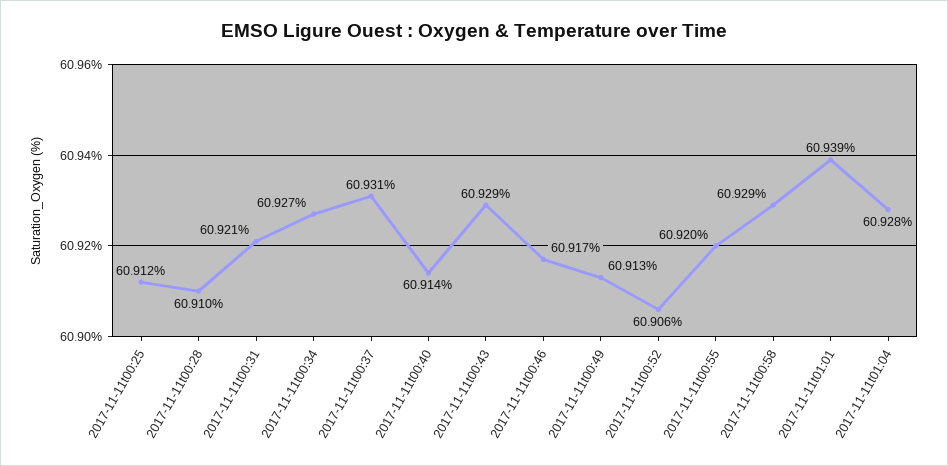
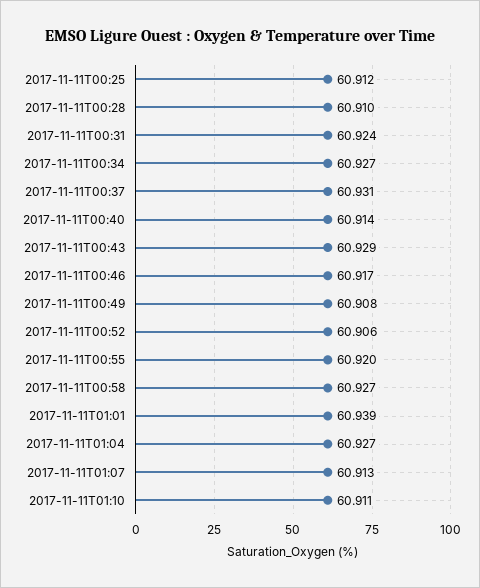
2017-11-11t00:31: 60.921 -> 60.924
2017-11-11t00:49: 60.913 -> 60.908
2017-11-11t00:58: 60.929 -> 60.927
2017-11-11t01:04: 60.928 -> 60.927
2017-11-11T01:07: none -> 60.913
2017-11-11T01:10: none -> 60.911

